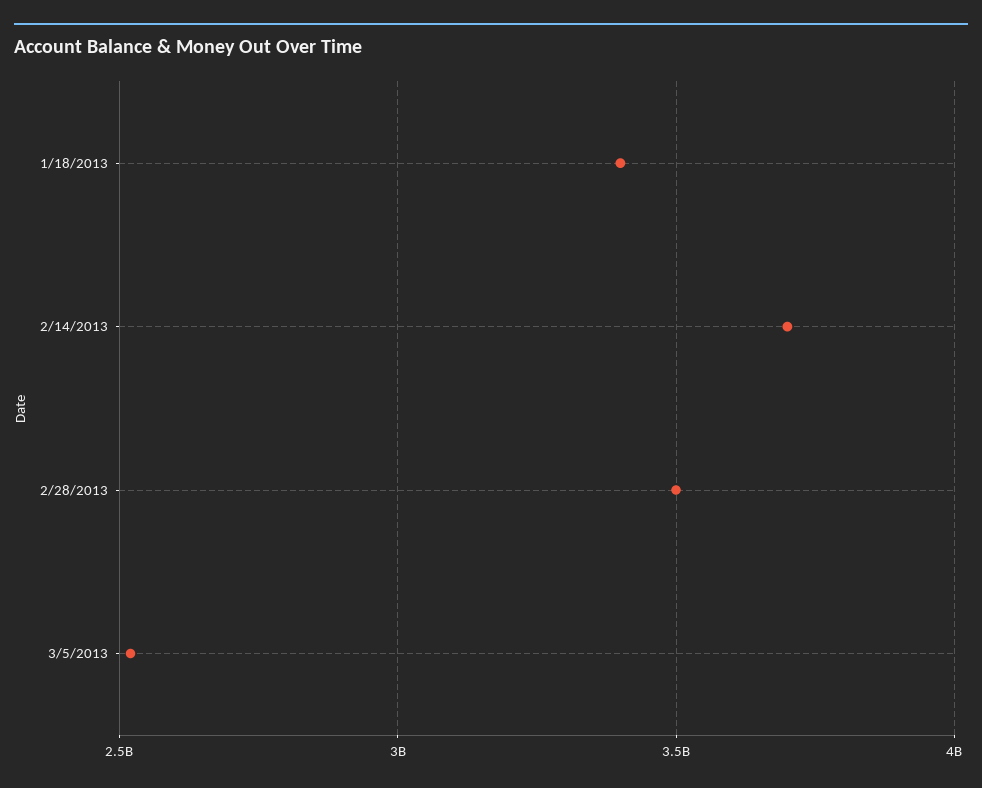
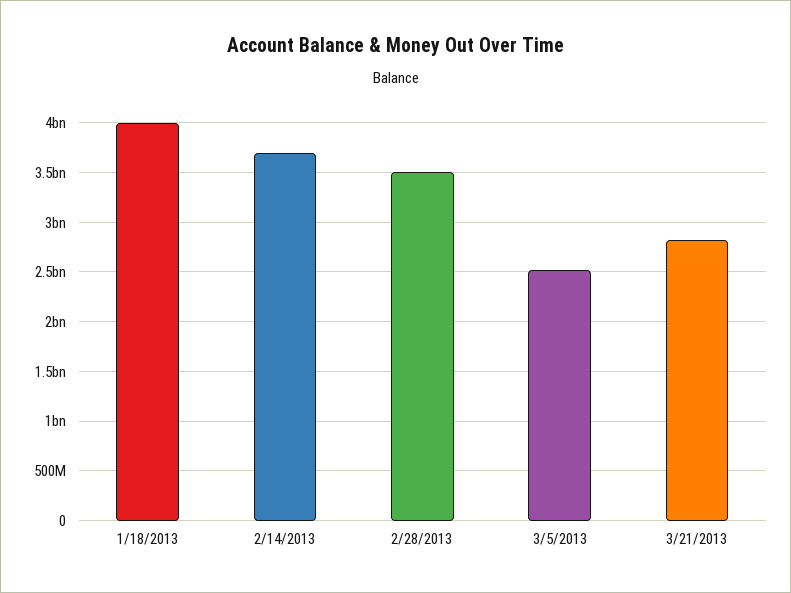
1/18/2013: 3400000000 -> 4000000000
3/21/2013: none -> 2800000000

